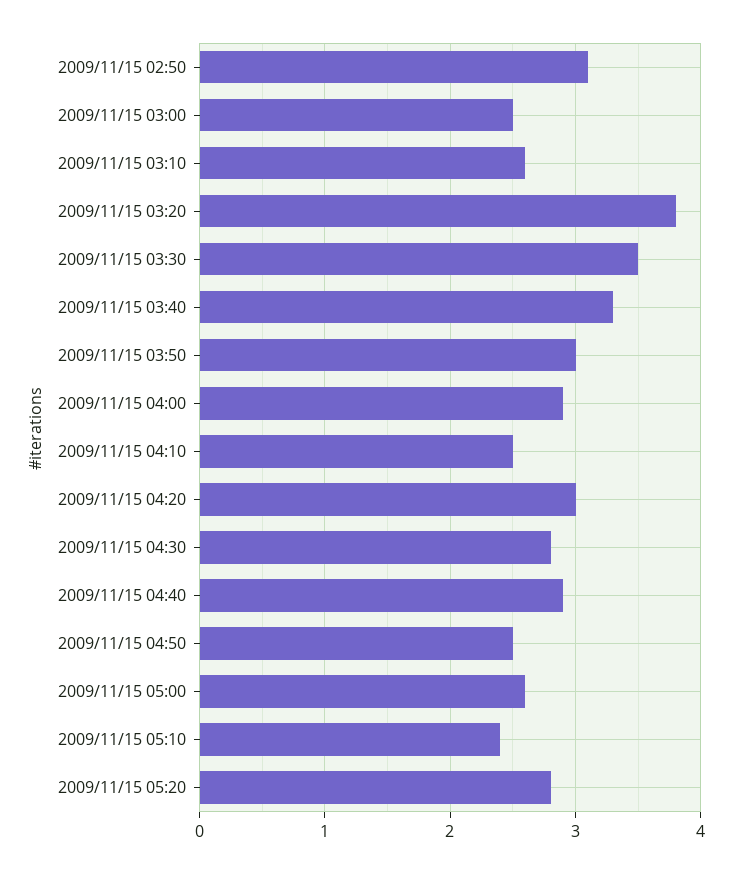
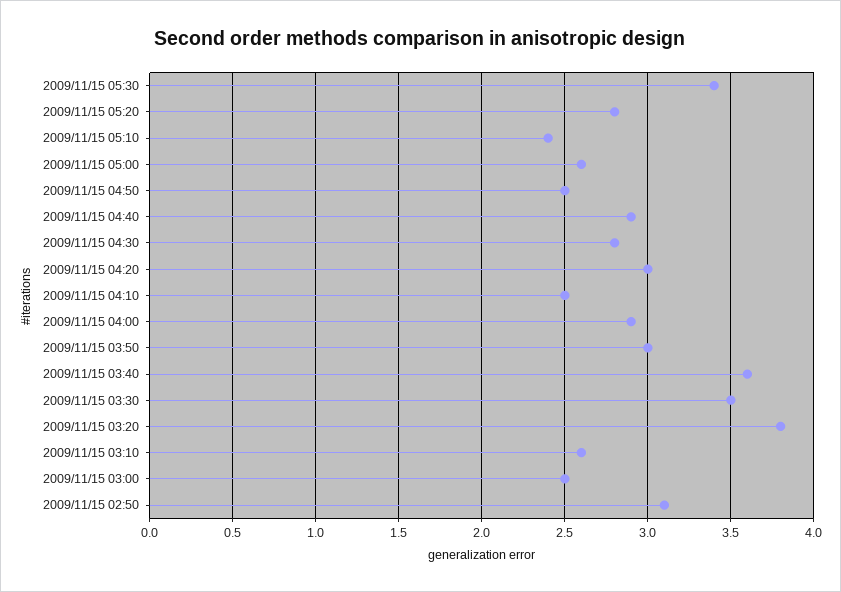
2009/11/15 03:40: 3.3 -> 3.6
2009/11/15 05:30: none -> 3.4

